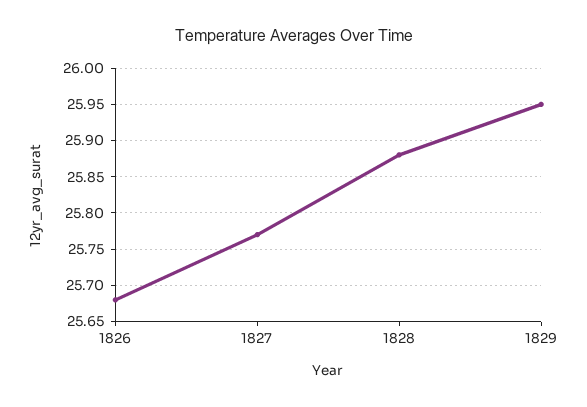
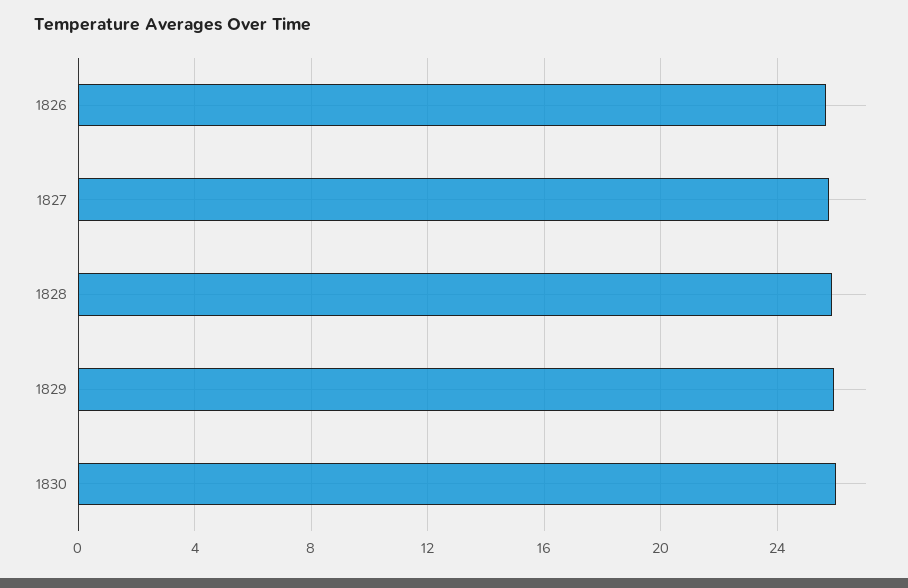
1830: none -> 26

